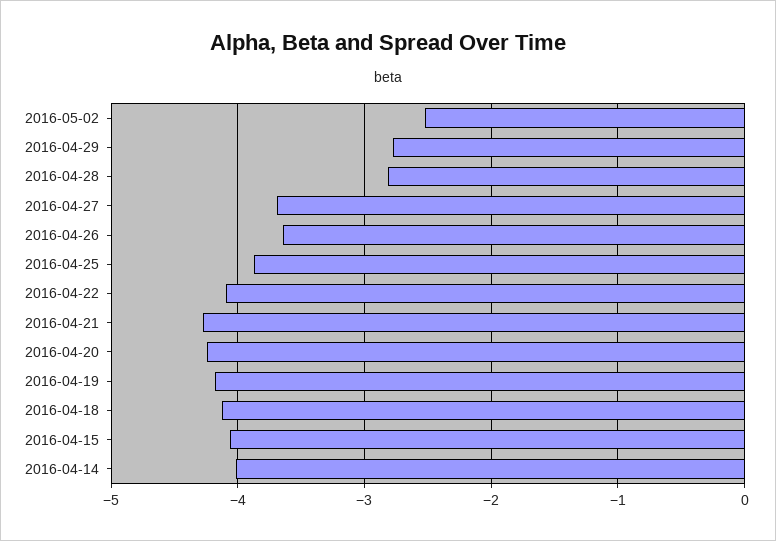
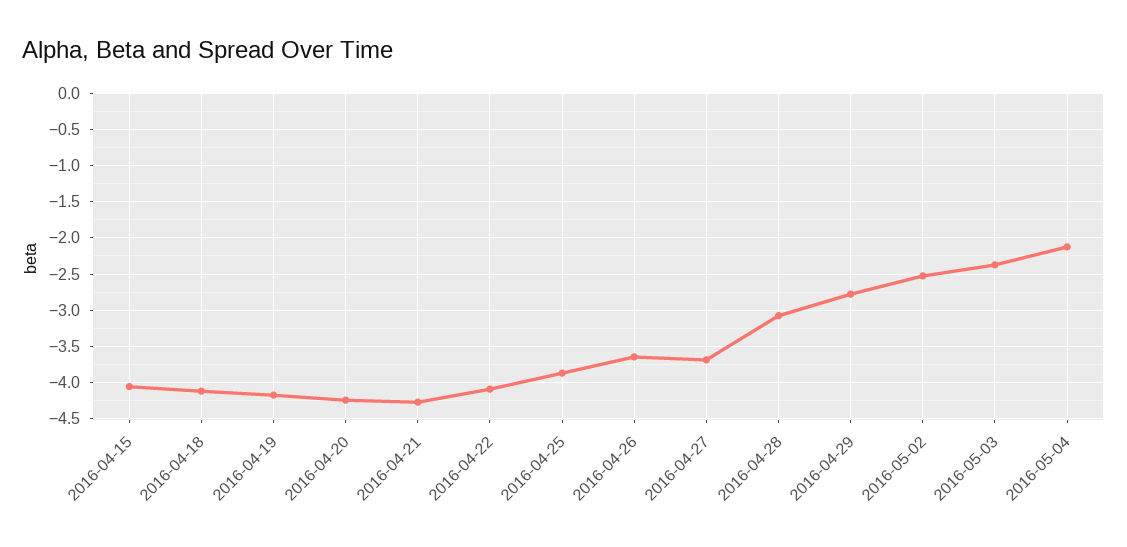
2016-04-28: -2.8 -> -3.1
2016-04-14: -4 -> none
2016-05-03: none -> -2.4
2016-05-04: none -> -2.1

